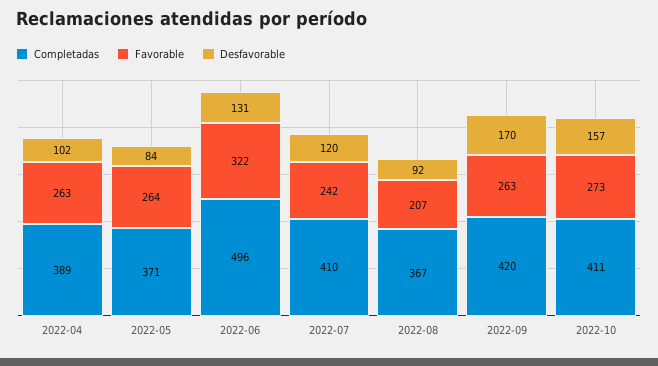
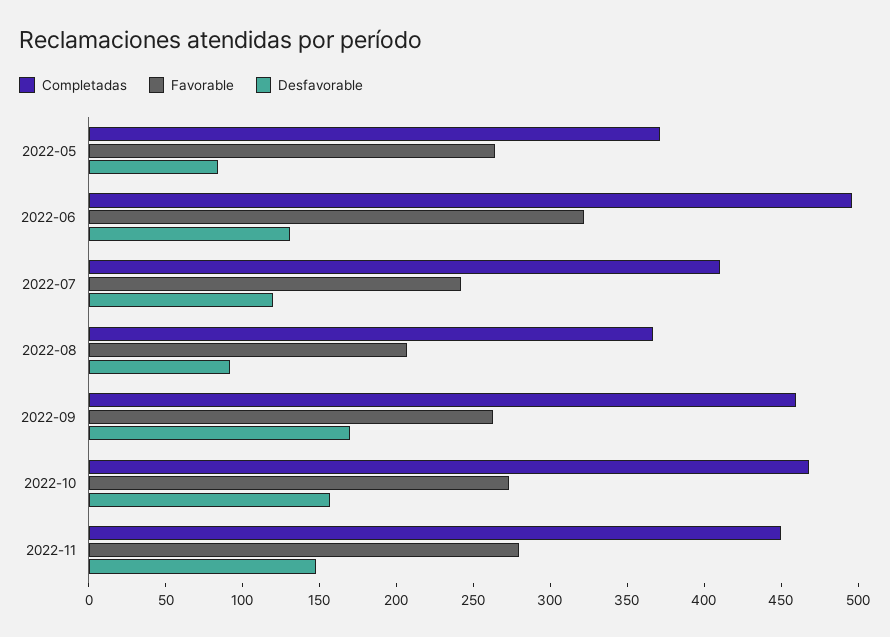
Completadas, 2022-04: 389 -> none
Favorable, 2022-04: 263 -> none
Desfavorable, 2022-04: 102 -> none
Completadas, 2022-09: 420 -> 460
Completadas, 2022-10: 411 -> 470
Completadas, 2022-11: none -> 450
Favorable, 2022-11: none -> 280
Desfavorable, 2022-11: none -> 150

